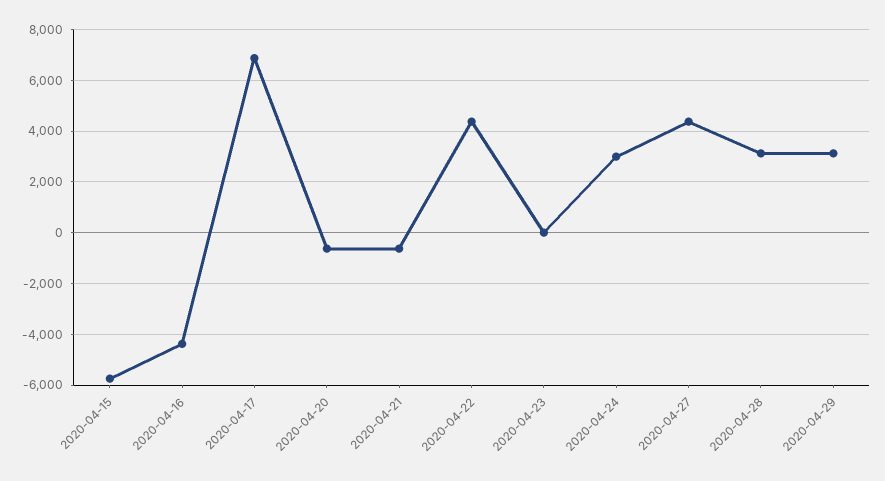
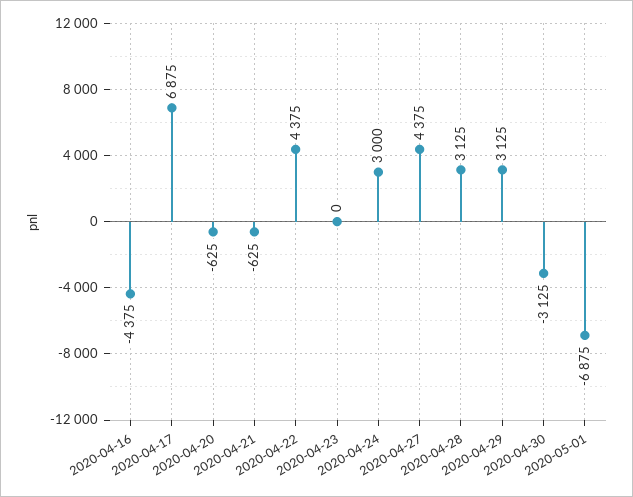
2020-04-15: -5750 -> none
2020-04-30: none -> -3125
2020-05-01: none -> -6875

